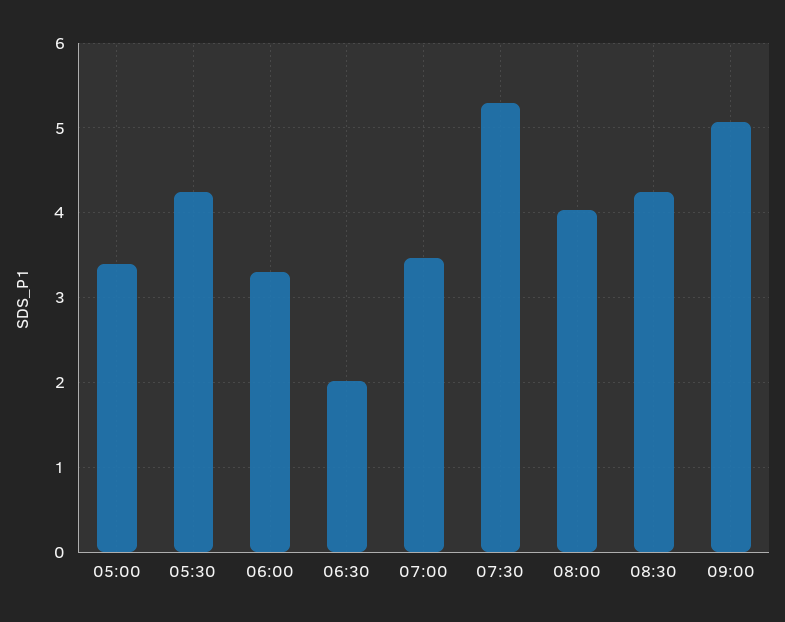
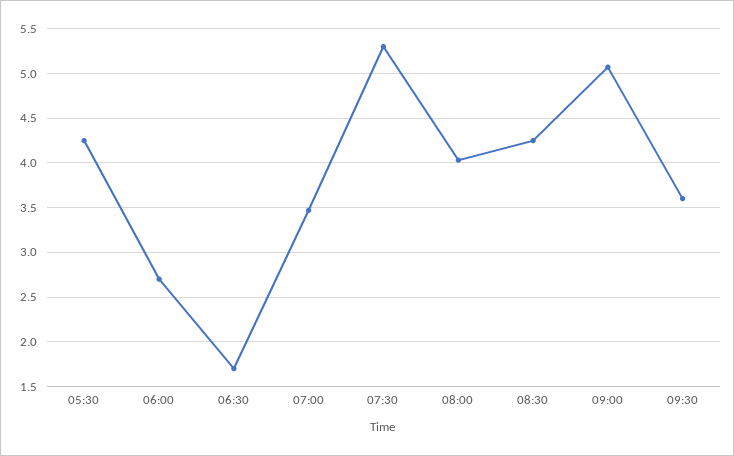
05:00: 3.4 -> none
06:00: 3.3 -> 2.7
06:30: 2 -> 1.7
09:30: none -> 3.6

